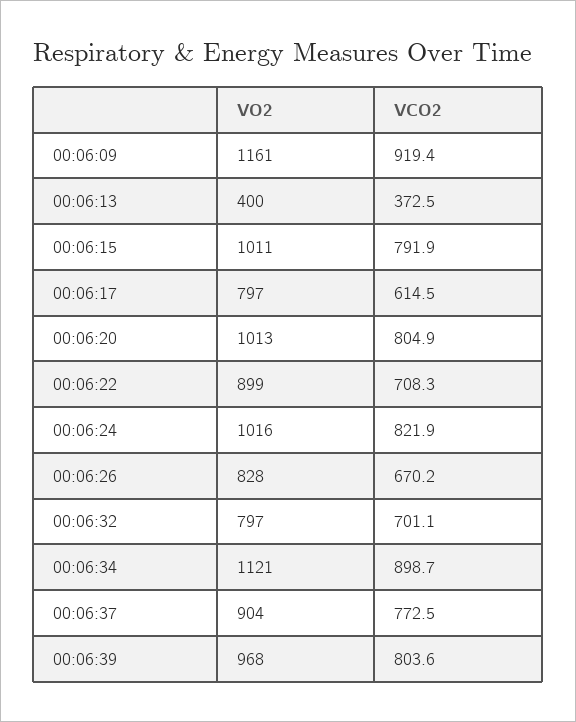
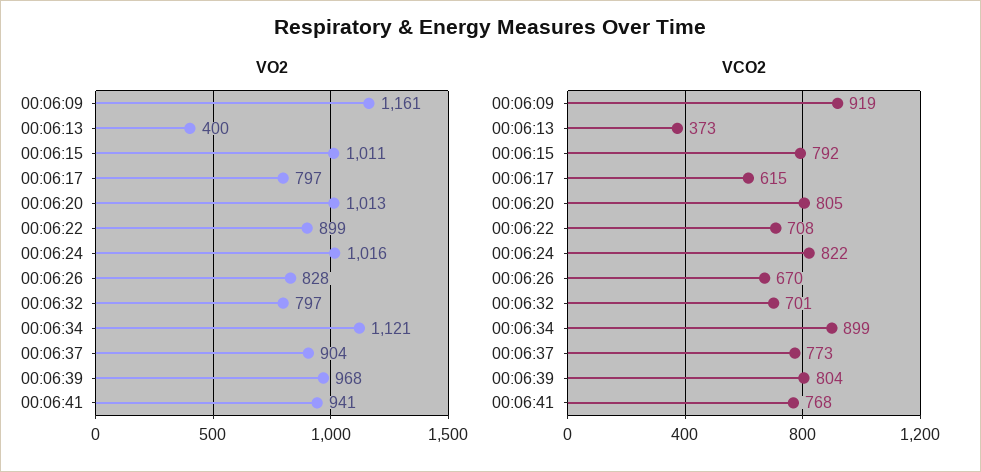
VO2, 00:06:41: none -> 941
VCO2, 00:06:41: none -> 768

